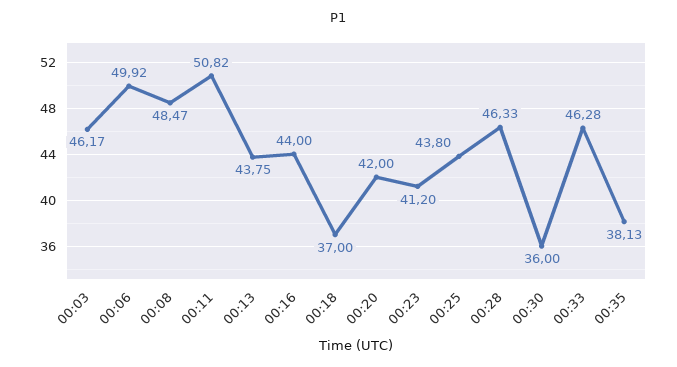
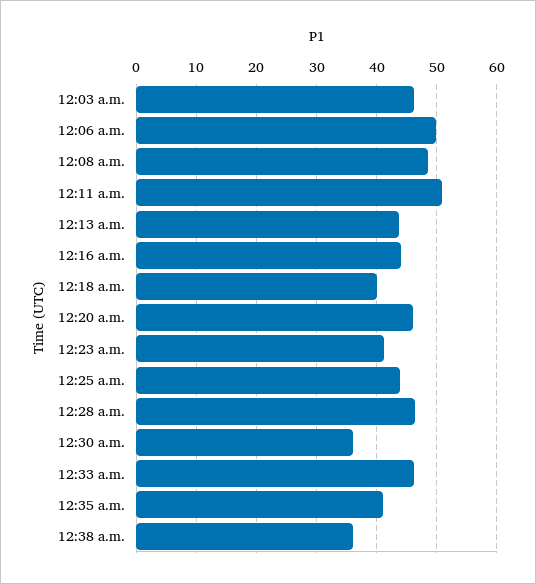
00:18: 37 -> 40
00:20: 42 -> 46
00:35: 38.13 -> 41
12:38 a.m.: none -> 36

